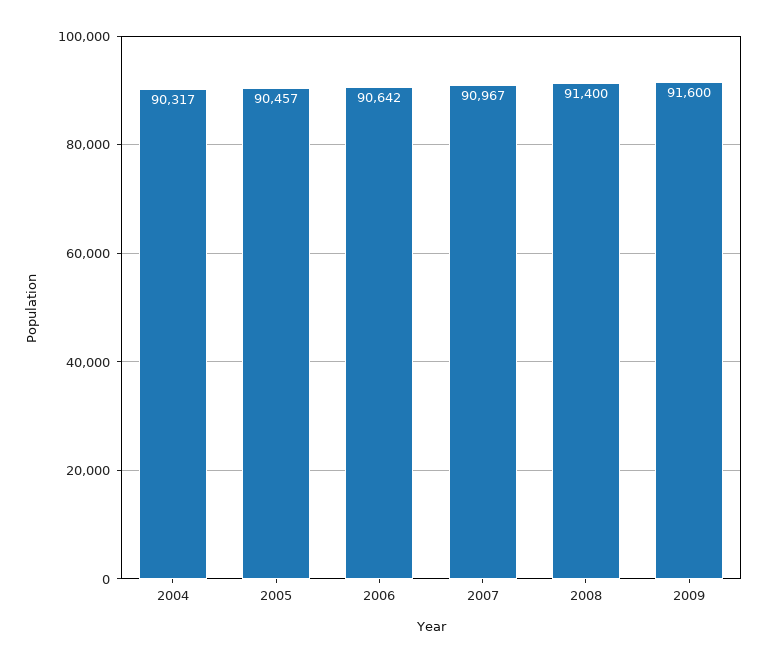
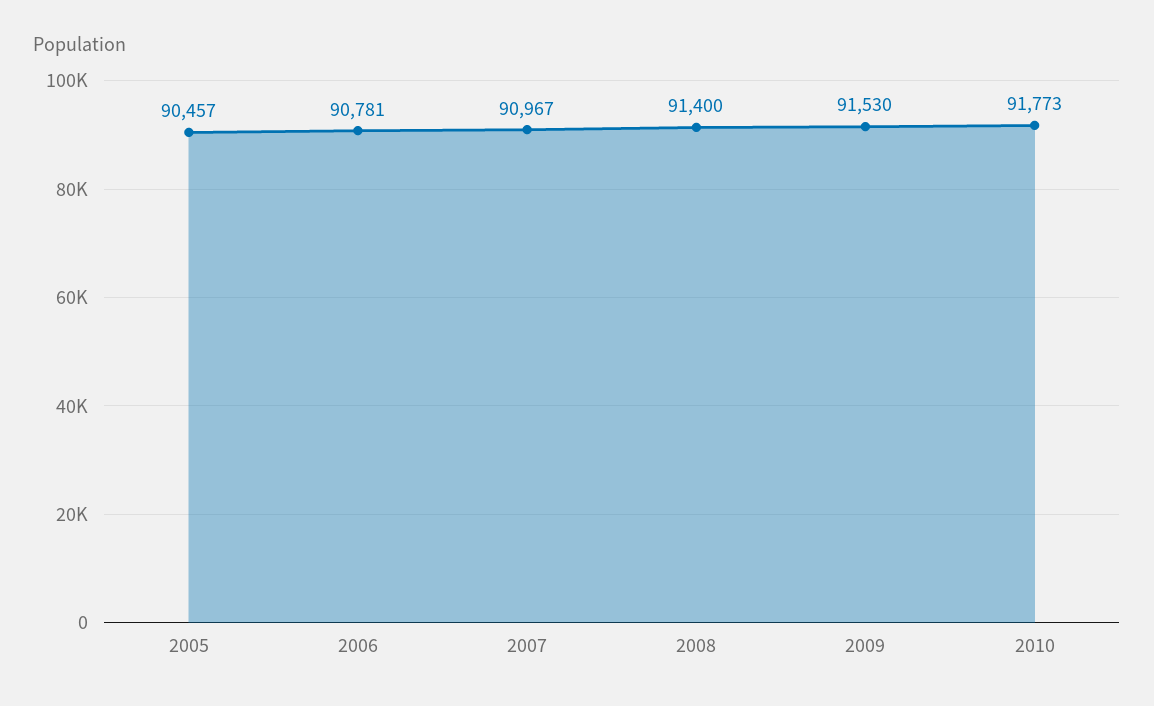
2004: 90317 -> none
2006: 90642 -> 90781
2009: 91600 -> 91530
2010: none -> 91773

